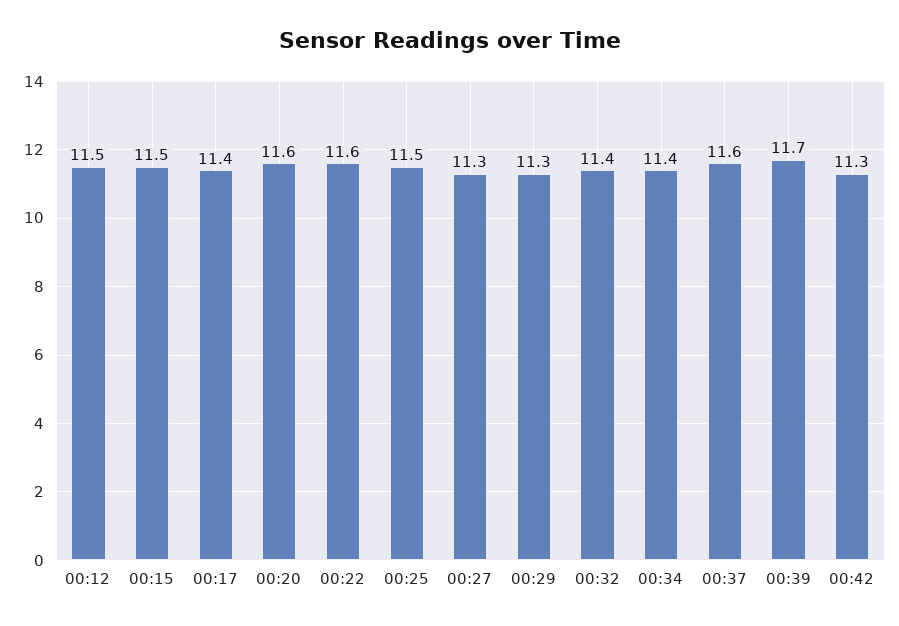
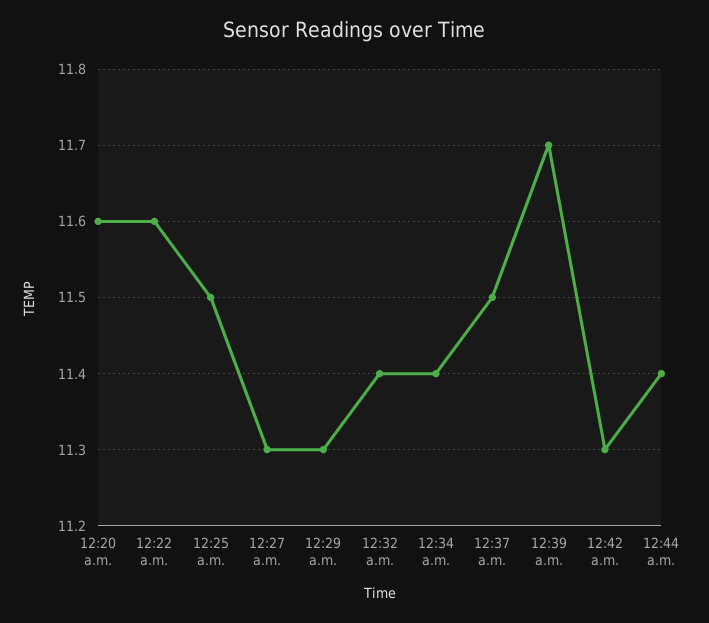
00:12: 11.5 -> none
00:15: 11.5 -> none
00:17: 11.4 -> none
00:37: 11.6 -> 11.5
12:44 a.m.: none -> 11.4

